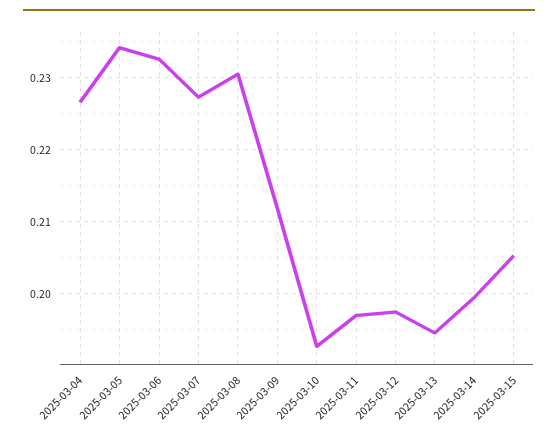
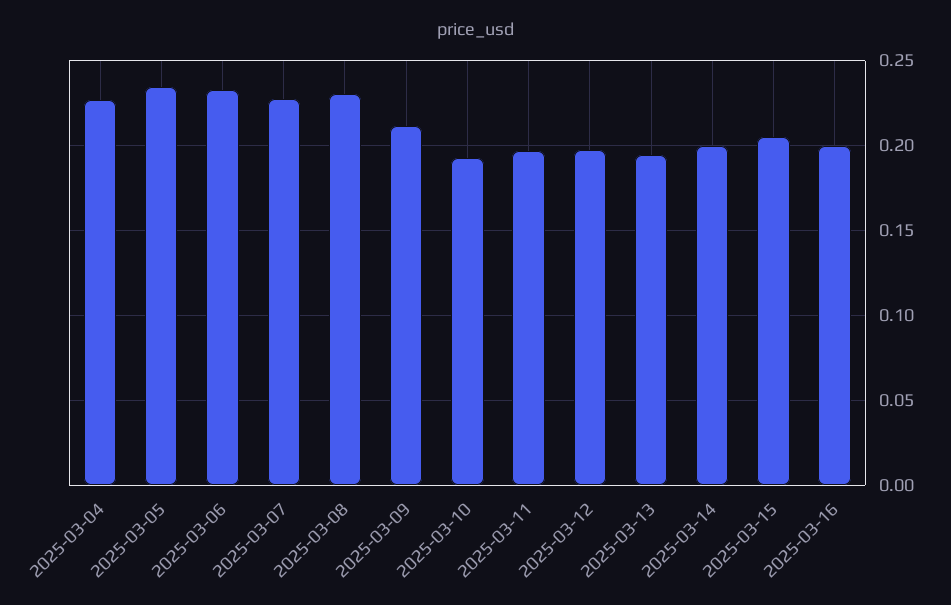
2025-03-16: none -> 0.2

